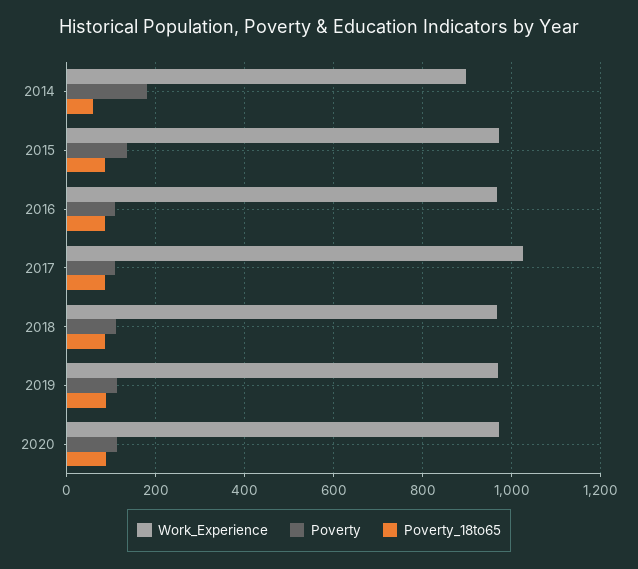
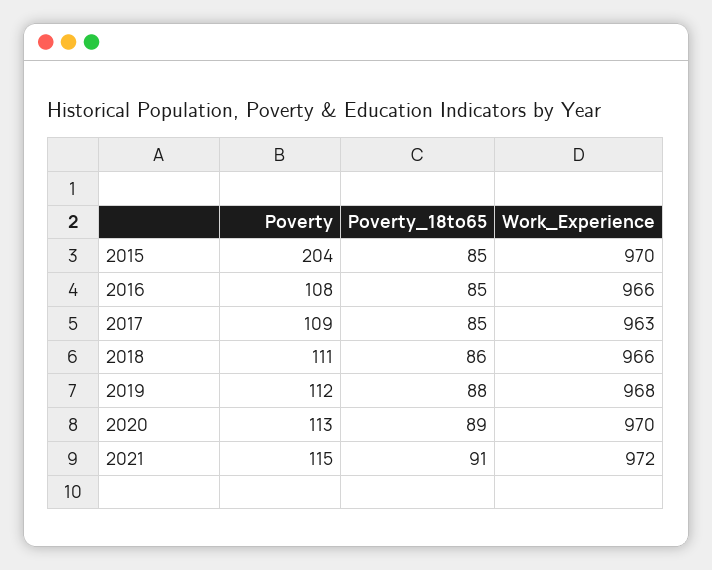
Work_Experience, 2014: 900 -> none
Poverty, 2014: 180 -> none
Poverty_18to65, 2014: 60 -> none
Poverty, 2015: 140 -> 204
Work_Experience, 2017: 1020 -> 963
Poverty, 2021: none -> 115
Poverty_18to65, 2021: none -> 91
Work_Experience, 2021: none -> 972

